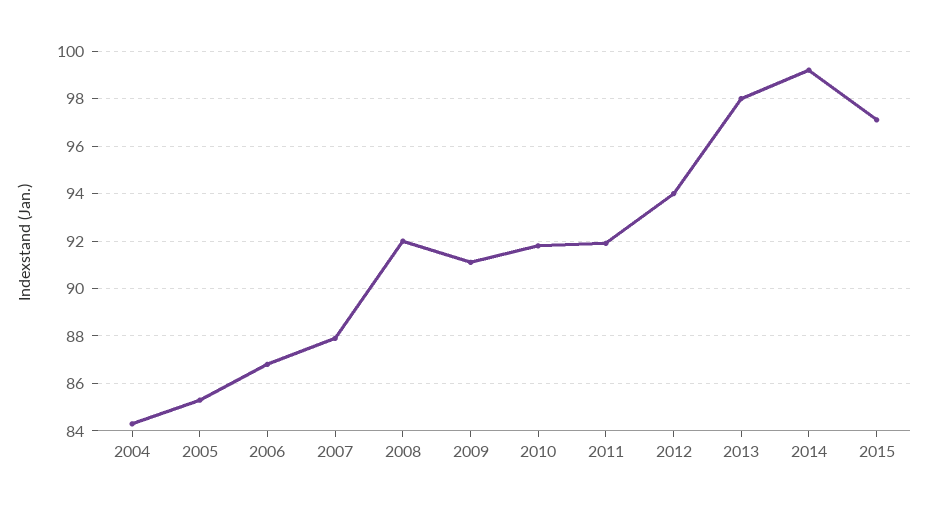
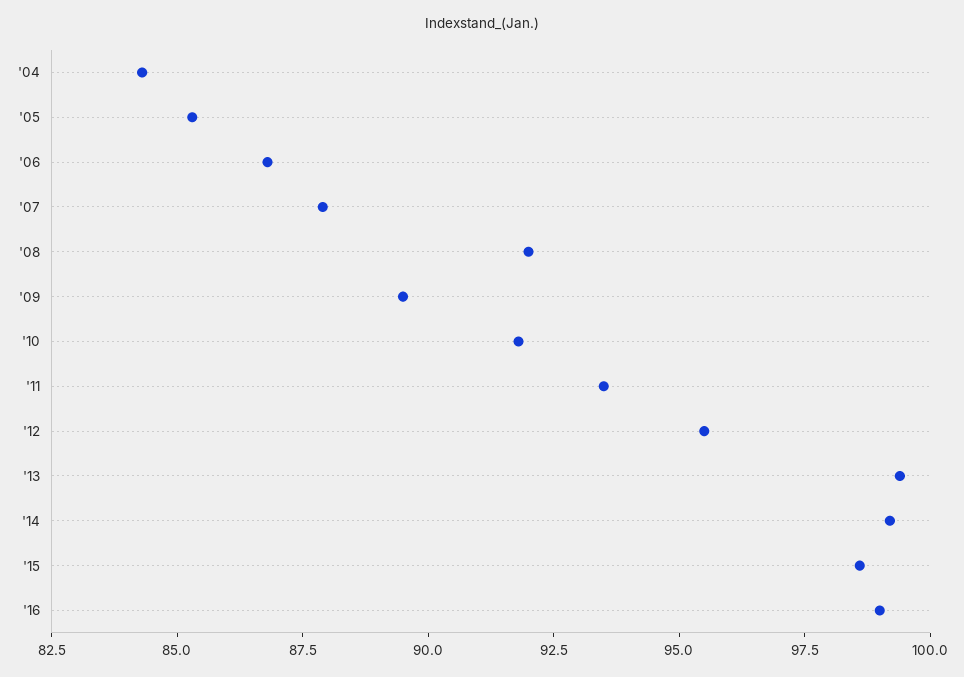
2009: 91 -> 89.5
2011: 92 -> 93.5
2012: 94 -> 95.5
2013: 98 -> 99.5
2015: 97 -> 98.5
'16: none -> 99

